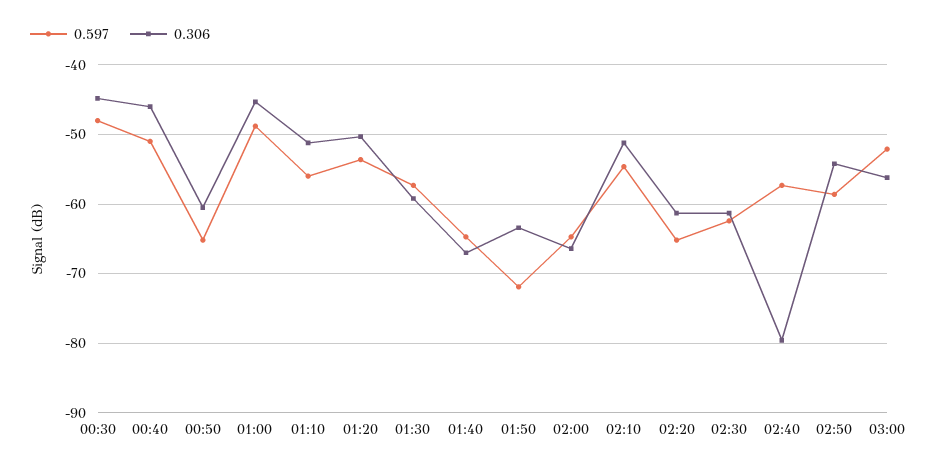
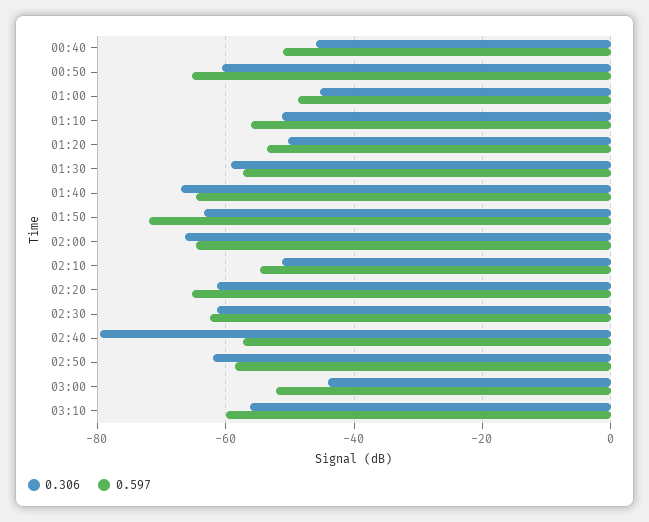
0.597, 00:30: -48 -> none
0.306, 00:30: -45 -> none
0.306, 02:50: -54 -> -62
0.306, 03:00: -56 -> -44
0.306, 03:10: none -> -56
0.597, 03:10: none -> -60

